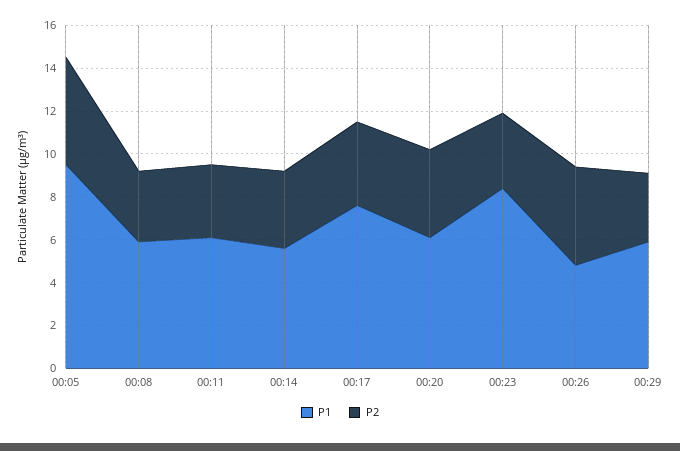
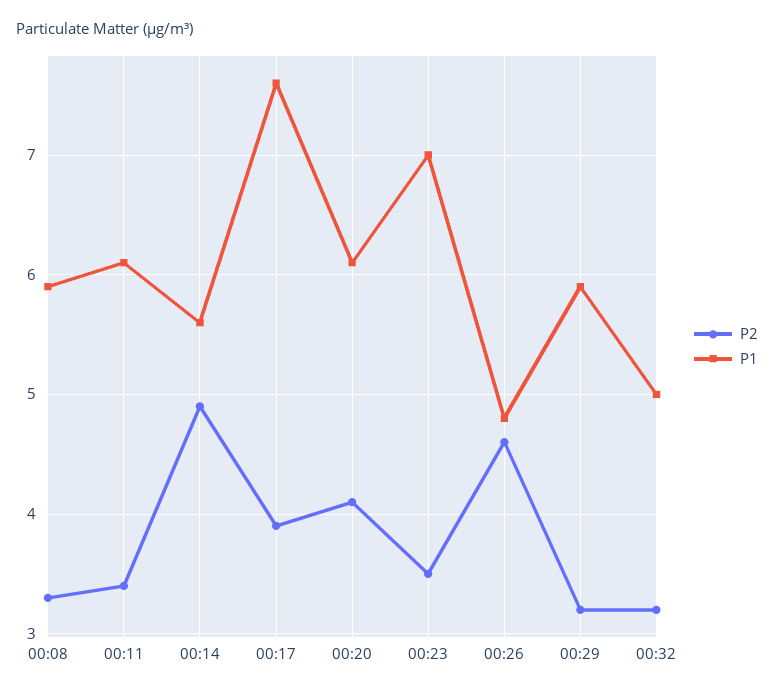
P1, 00:05: 9.5 -> none
P2, 00:05: 5 -> none
P2, 00:14: 3.5 -> 4.9
P1, 00:23: 8.5 -> 7
P2, 00:32: none -> 3.2
P1, 00:32: none -> 5

